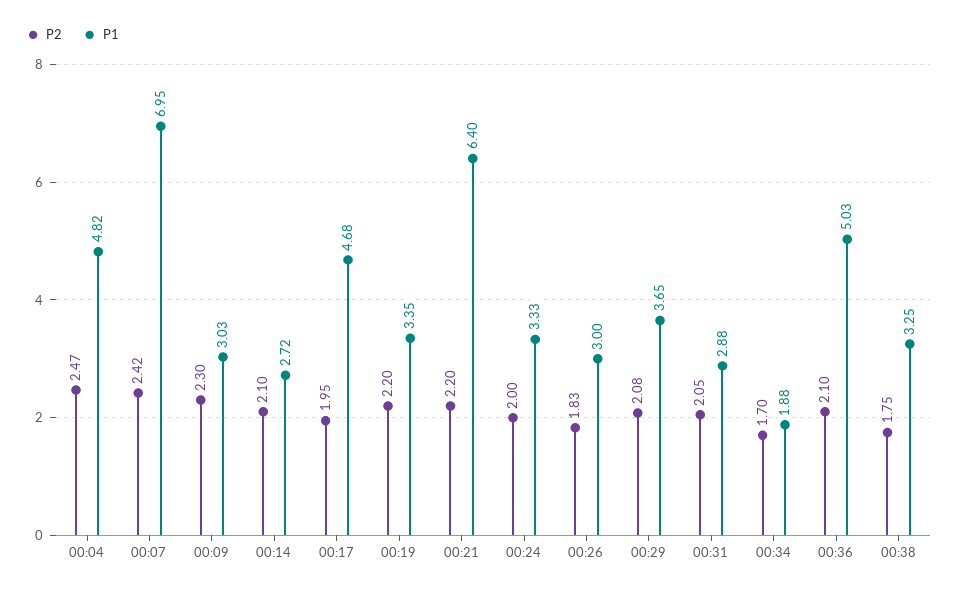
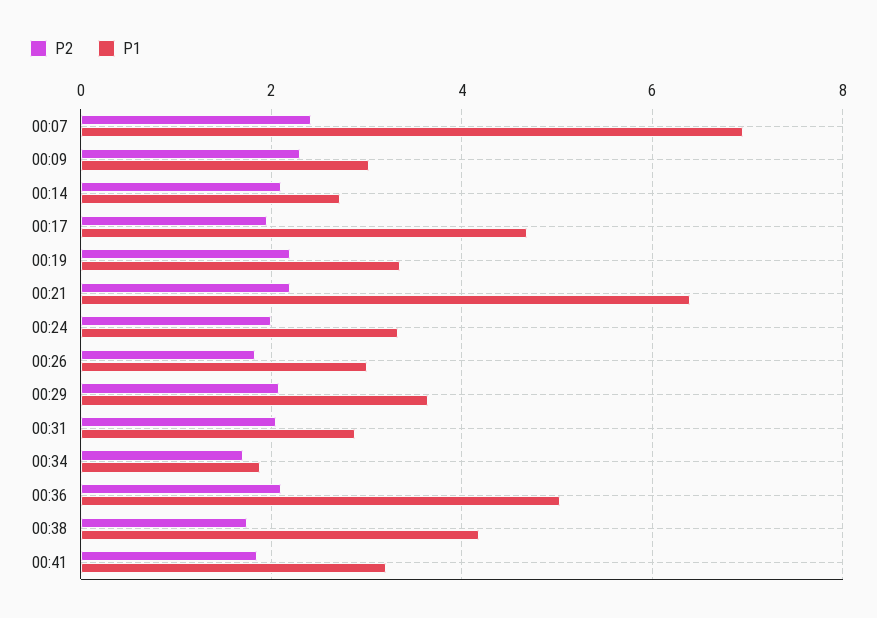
P2, 00:04: 2.47 -> none
P1, 00:04: 4.82 -> none
P1, 00:38: 3.25 -> 4.2
P2, 00:41: none -> 1.8
P1, 00:41: none -> 3.2

